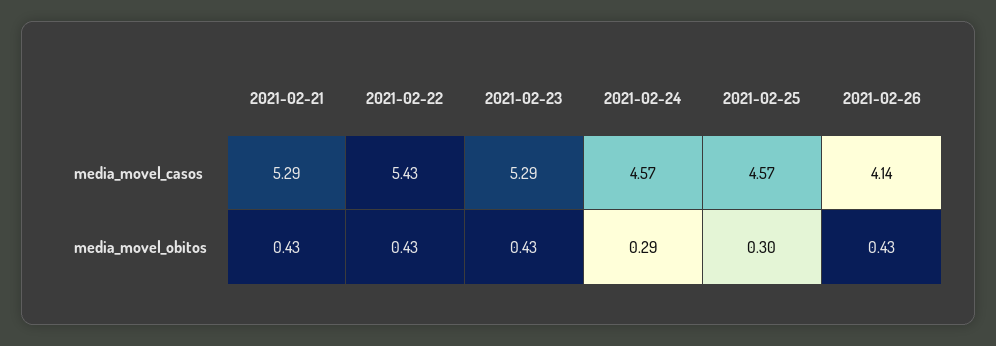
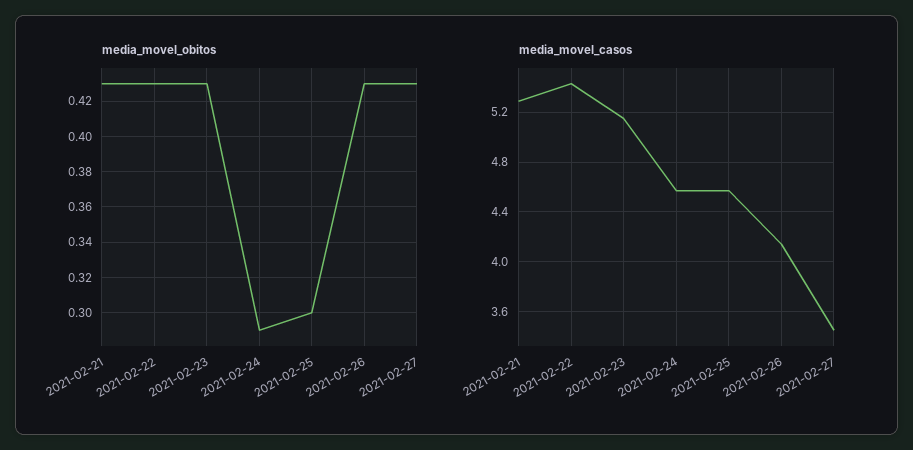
media_movel_casos, 2021-02-23: 5.29 -> 5.15
media_movel_obitos, 2021-02-27: none -> 0.43
media_movel_casos, 2021-02-27: none -> 3.45

